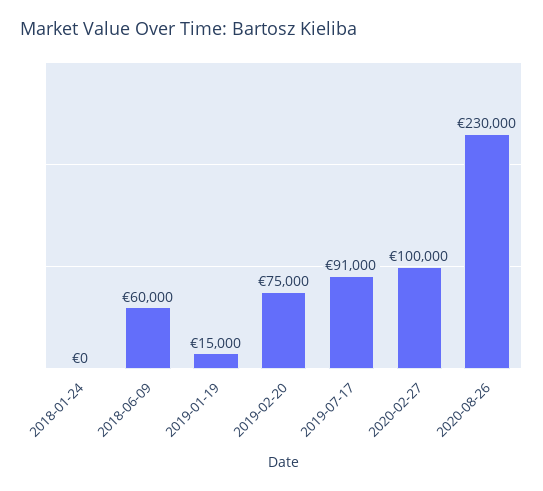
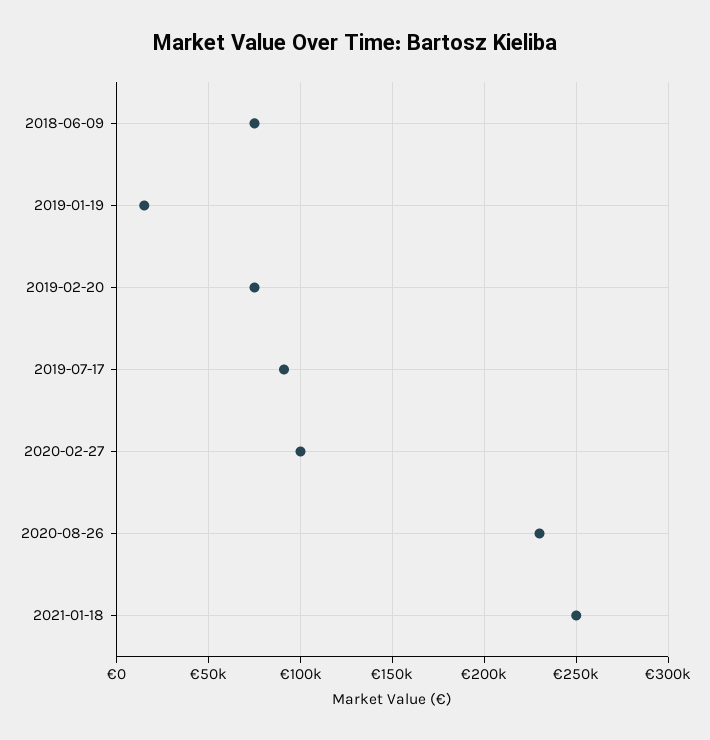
2018-01-24: 0 -> none
2018-06-09: 60000 -> 75000
2021-01-18: none -> 250000

